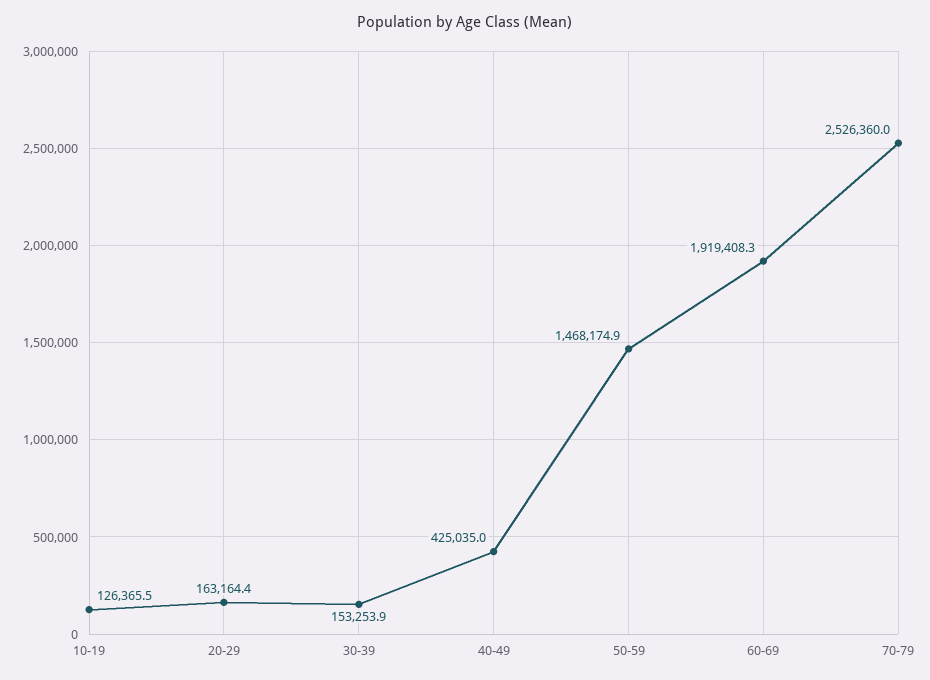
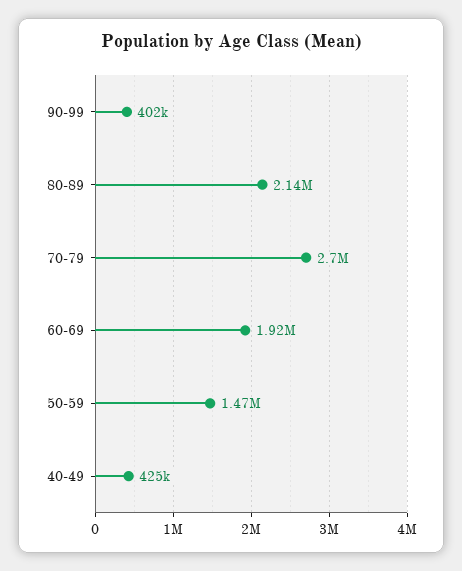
10-19: 126365.5 -> none
20-29: 163164.4 -> none
30-39: 153253.9 -> none
70-79: 2526360 -> 2700000
90-99: none -> 402000
80-89: none -> 2140000

